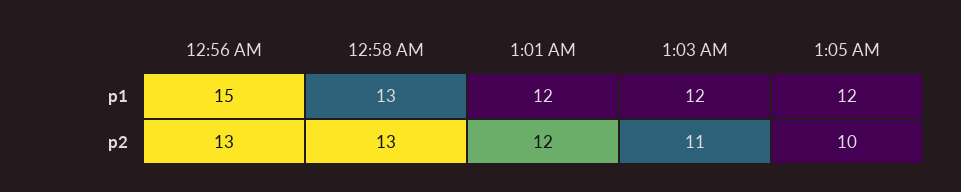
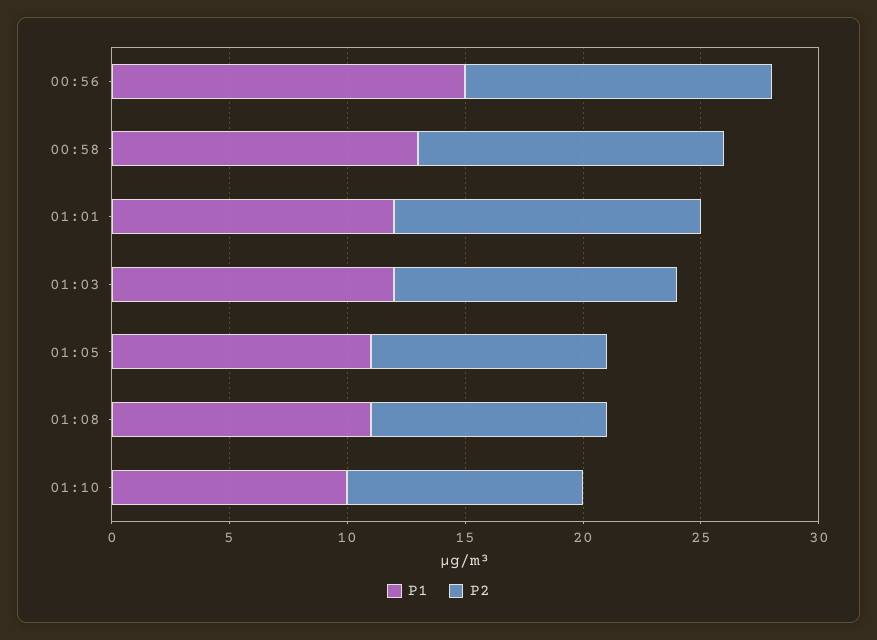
p1, 1:05 AM: 12 -> 11
p2, 1:01 AM: 12 -> 13
p2, 1:03 AM: 11 -> 12
p1, 01:08: none -> 11
p2, 01:08: none -> 10
p1, 01:10: none -> 10
p2, 01:10: none -> 10

